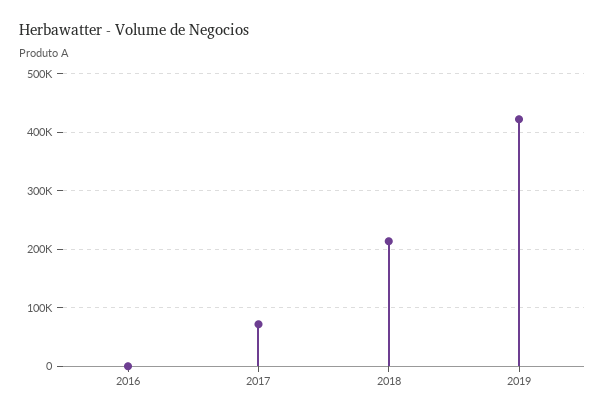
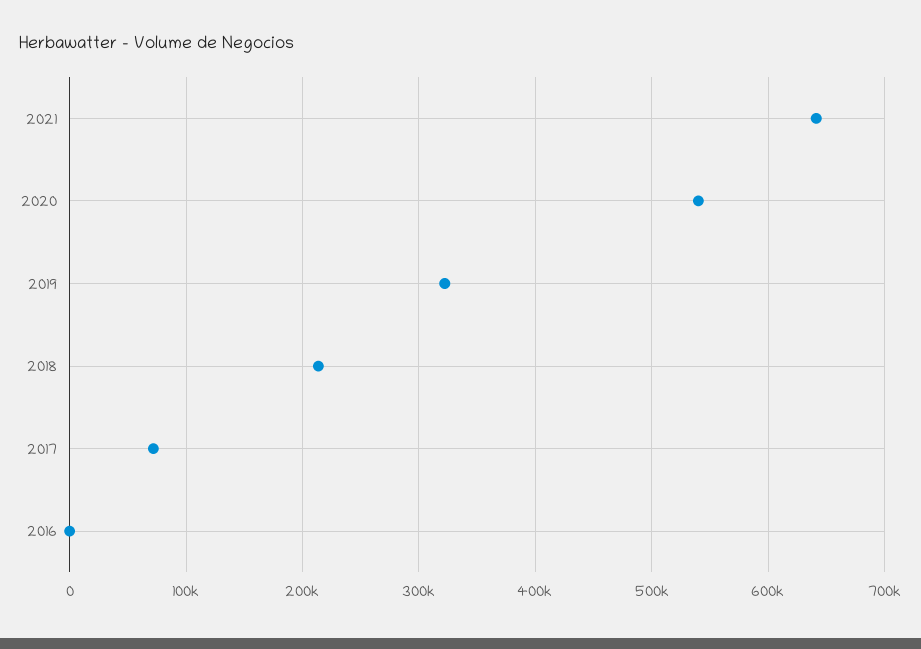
2019: 420000 -> 320000
2021: none -> 640000
2020: none -> 540000

